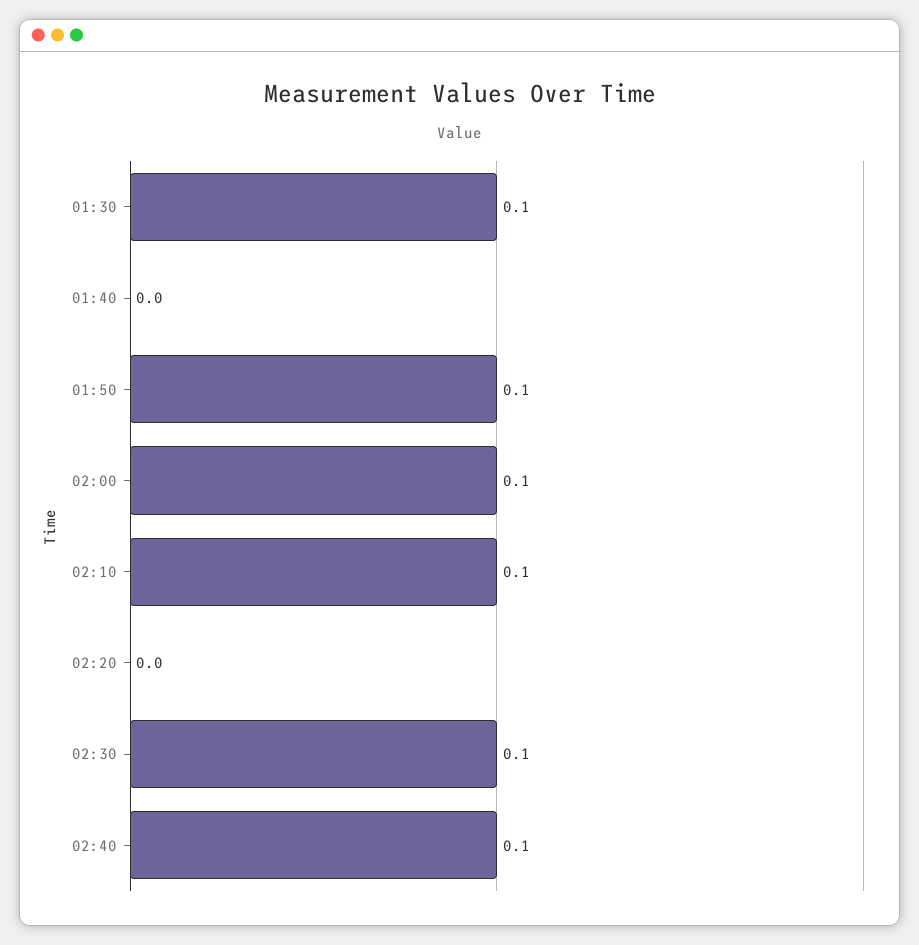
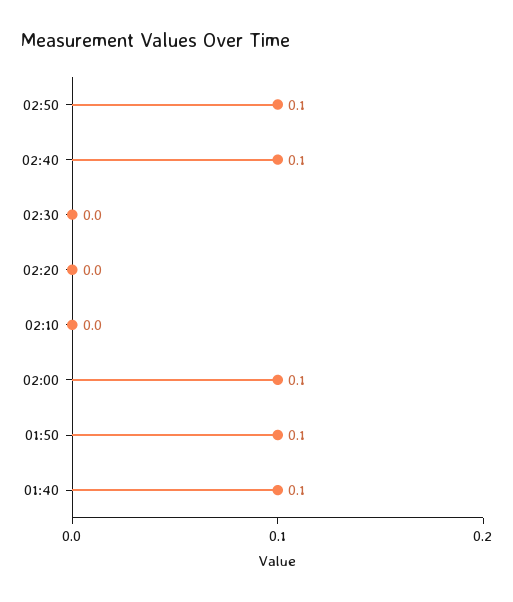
01:30: 0.1 -> none
01:40: 0 -> 0.1
02:10: 0.1 -> 0
02:30: 0.1 -> 0
02:50: none -> 0.1

